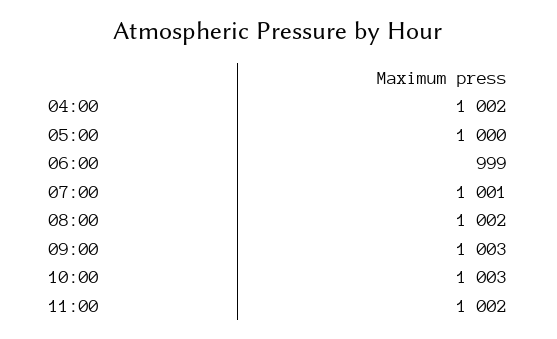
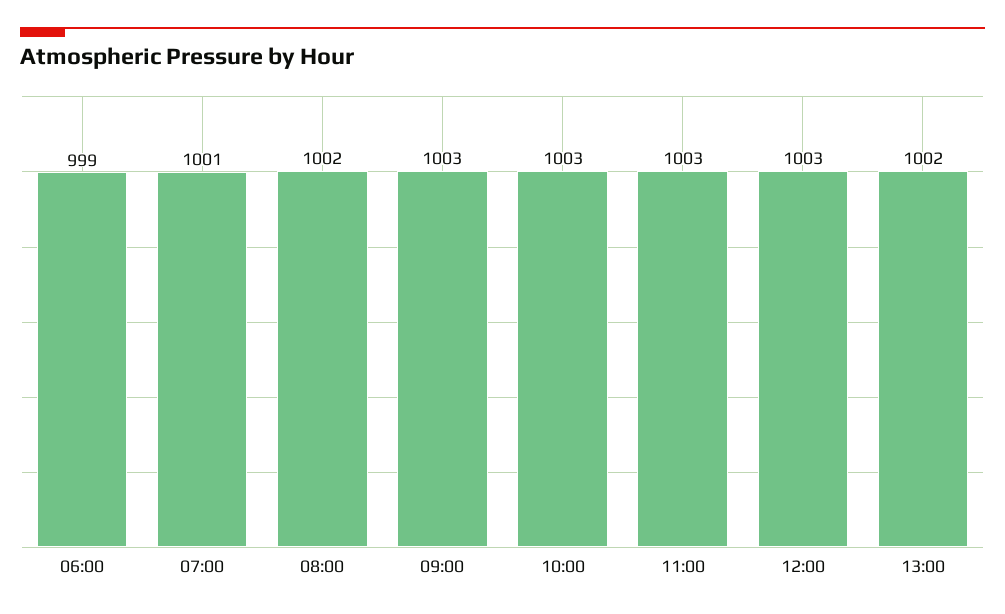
04:00: 1002 -> none
05:00: 1000 -> none
11:00: 1002 -> 1003
12:00: none -> 1003
13:00: none -> 1002

